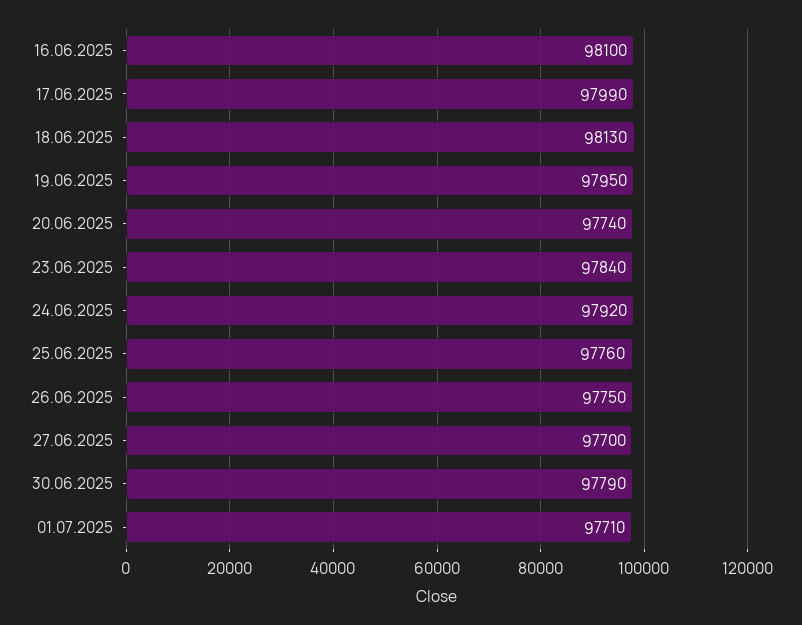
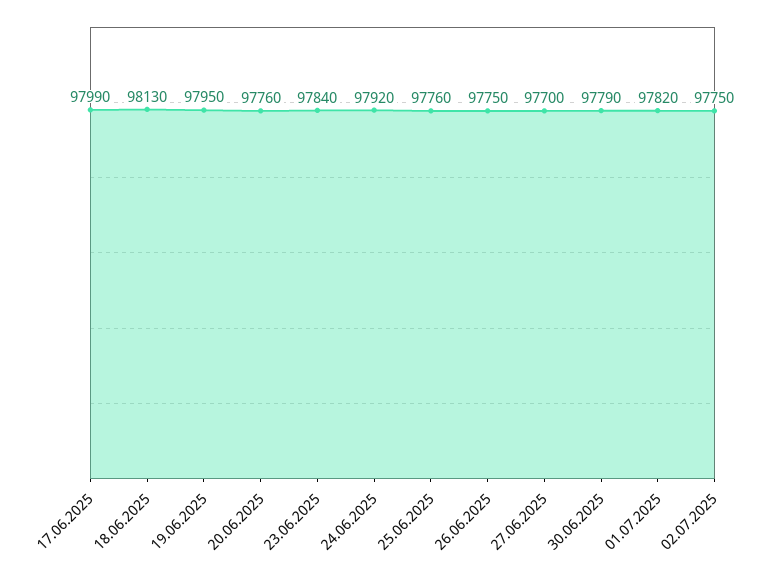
16.06.2025: 98100 -> none
20.06.2025: 97740 -> 97760
01.07.2025: 97710 -> 97820
02.07.2025: none -> 97750

